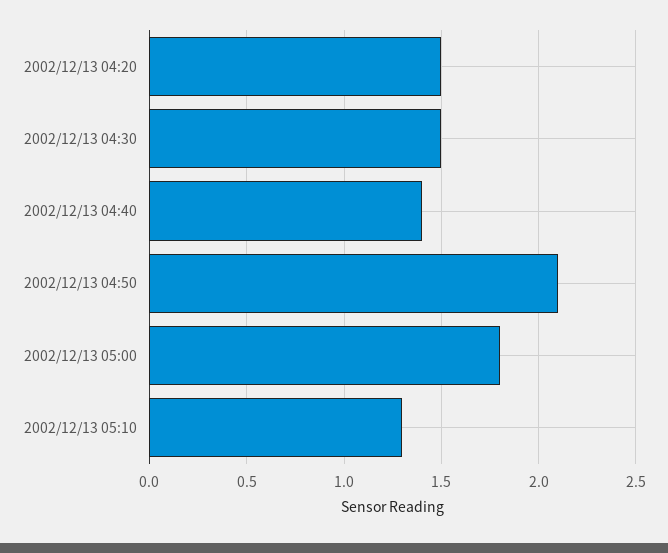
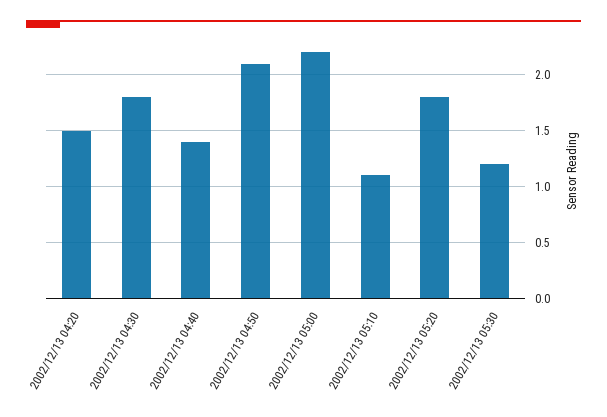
2002/12/13 04:30: 1.5 -> 1.8
2002/12/13 05:00: 1.8 -> 2.2
2002/12/13 05:10: 1.3 -> 1.1
2002/12/13 05:20: none -> 1.8
2002/12/13 05:30: none -> 1.2

